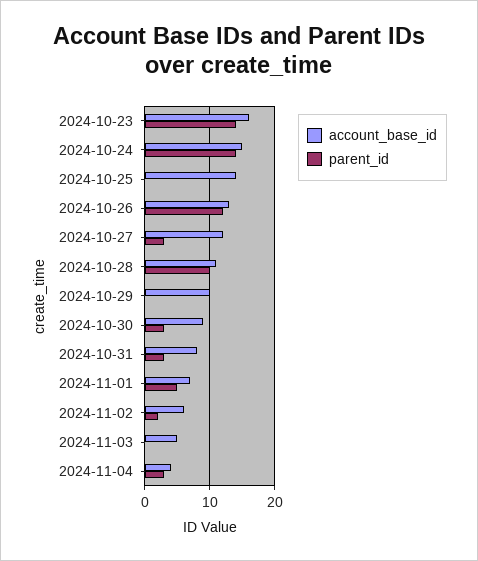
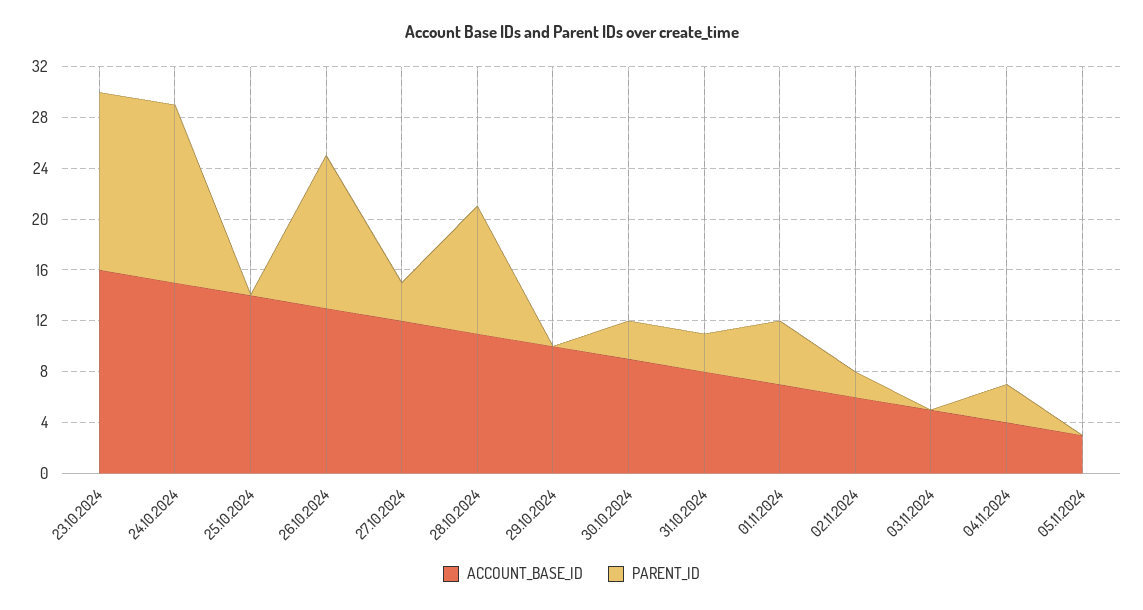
account_base_id, 05.11.2024: none -> 3
parent_id, 05.11.2024: none -> 0

